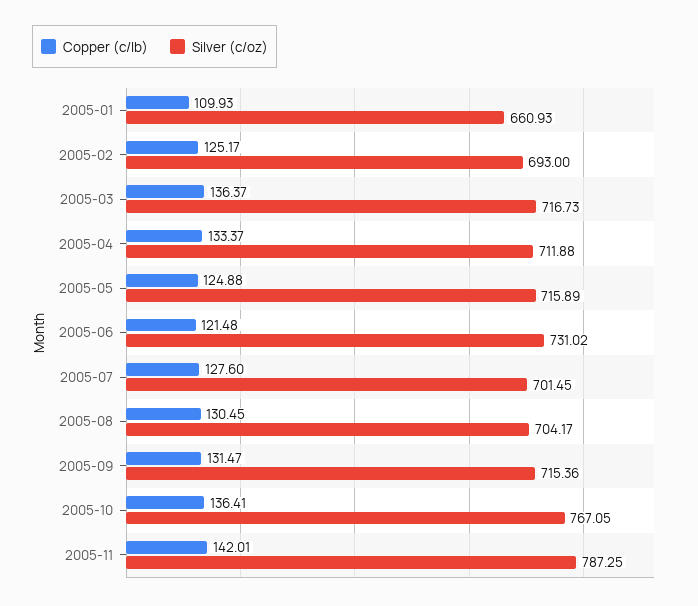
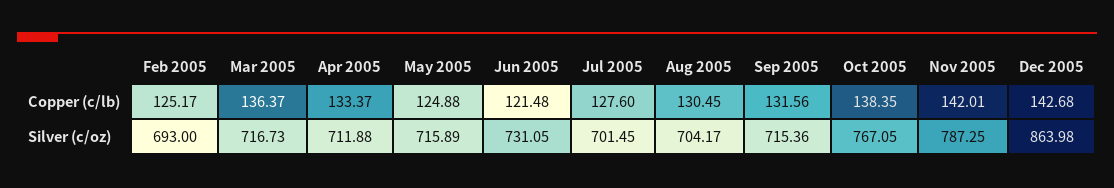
Copper (c/lb), 2005-01: 109.93 -> none
Silver (c/oz), 2005-01: 660.93 -> none
Silver (c/oz), 2005-06: 731.02 -> 731.05
Copper (c/lb), 2005-09: 131.47 -> 131.56
Copper (c/lb), 2005-10: 136.41 -> 138.35
Copper (c/lb), Dec 2005: none -> 142.68
Silver (c/oz), Dec 2005: none -> 863.98

